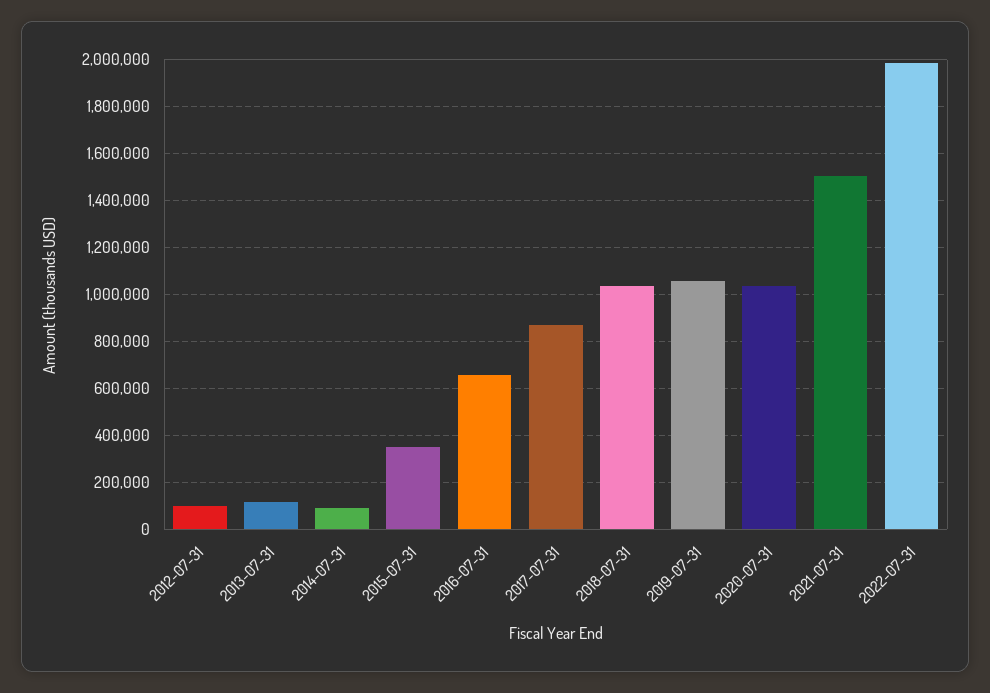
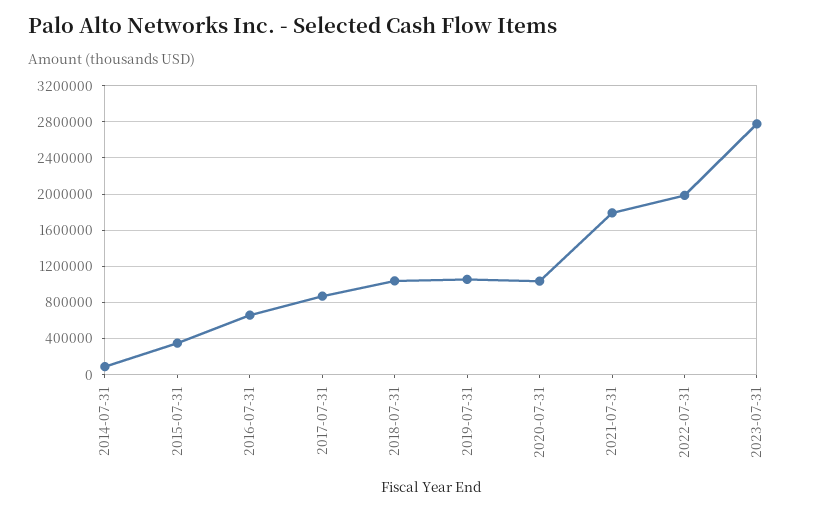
2012-07-31: 100000 -> none
2013-07-31: 100000 -> none
2021-07-31: 1500000 -> 1800000
2023-07-31: none -> 2800000

